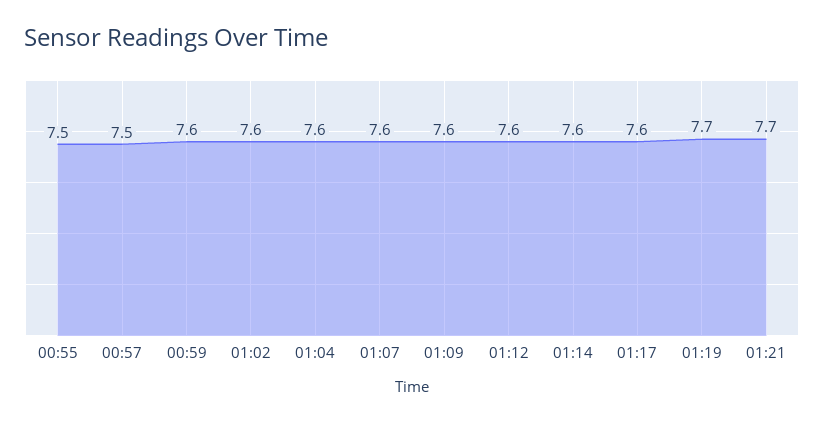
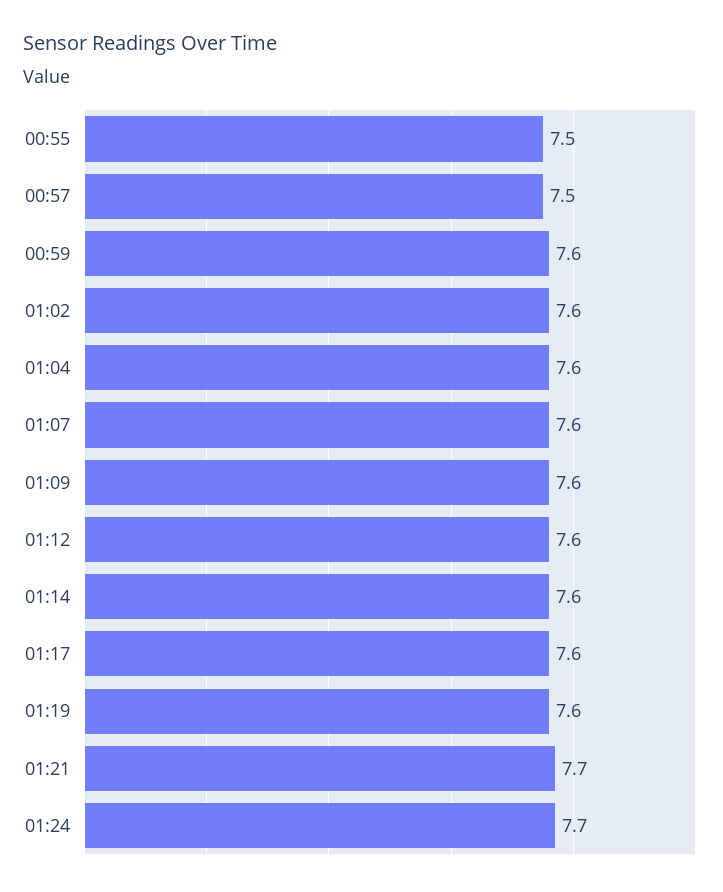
01:19: 7.7 -> 7.6
01:24: none -> 7.7

